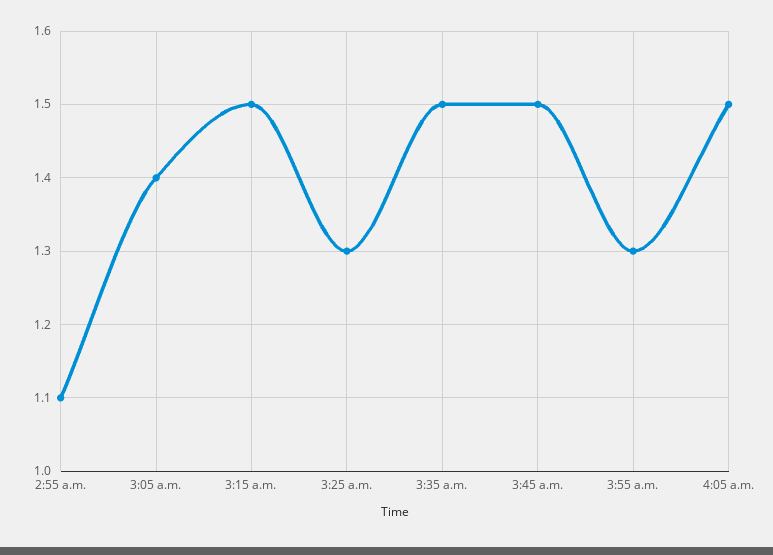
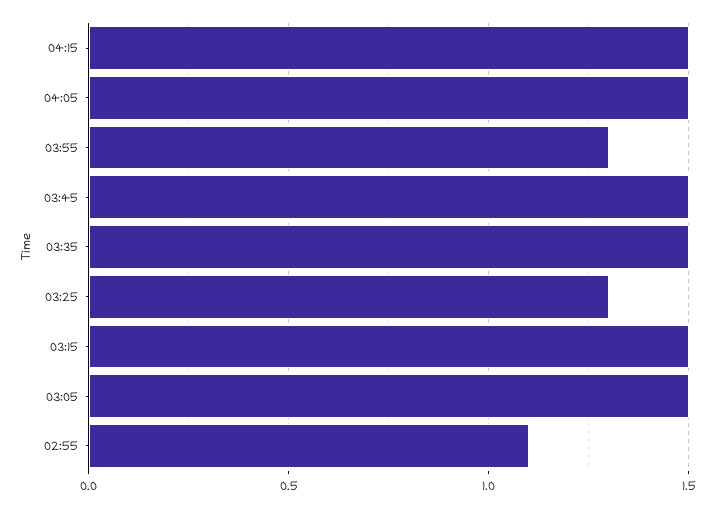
3:05 a.m.: 1.4 -> 1.5
04:15: none -> 1.5

